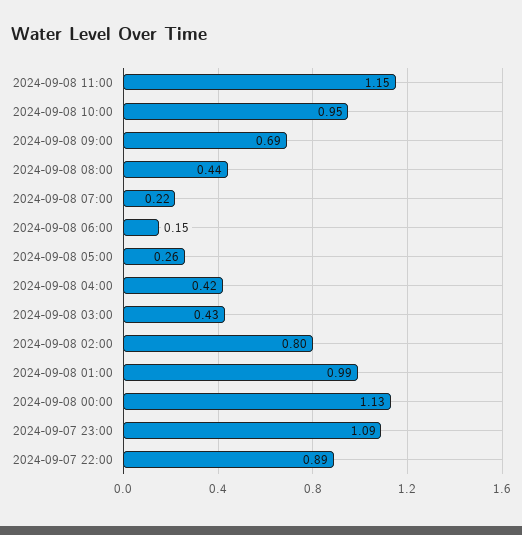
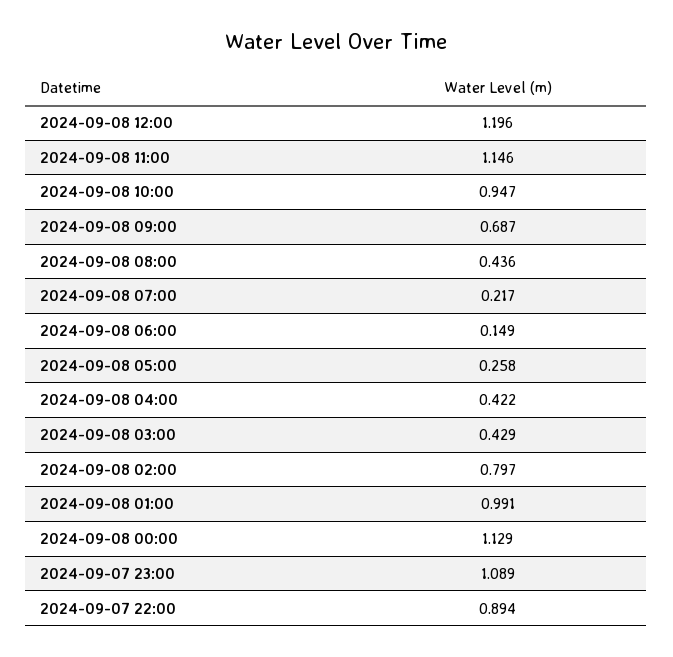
2024-09-08 12:00: none -> 1.196

